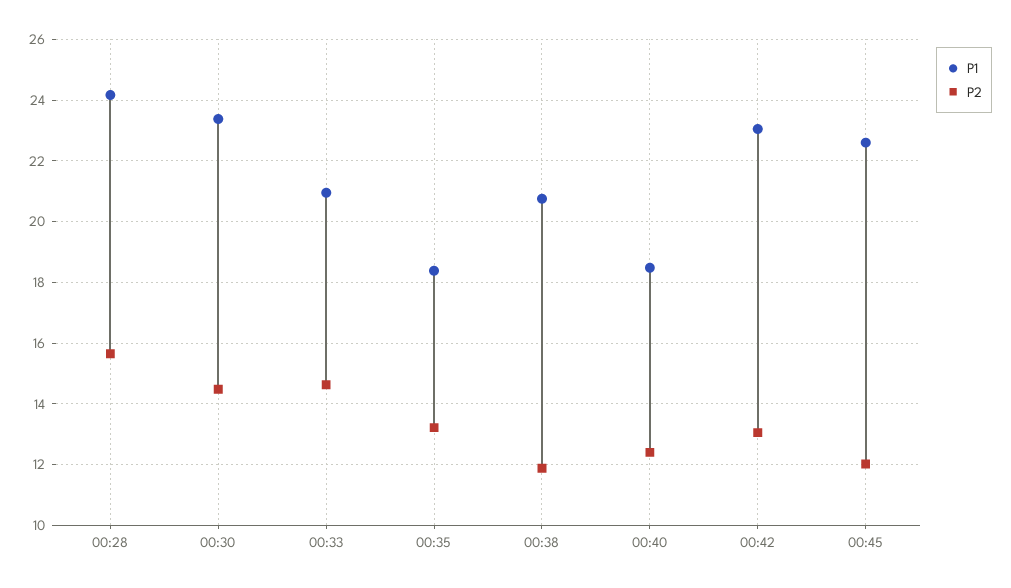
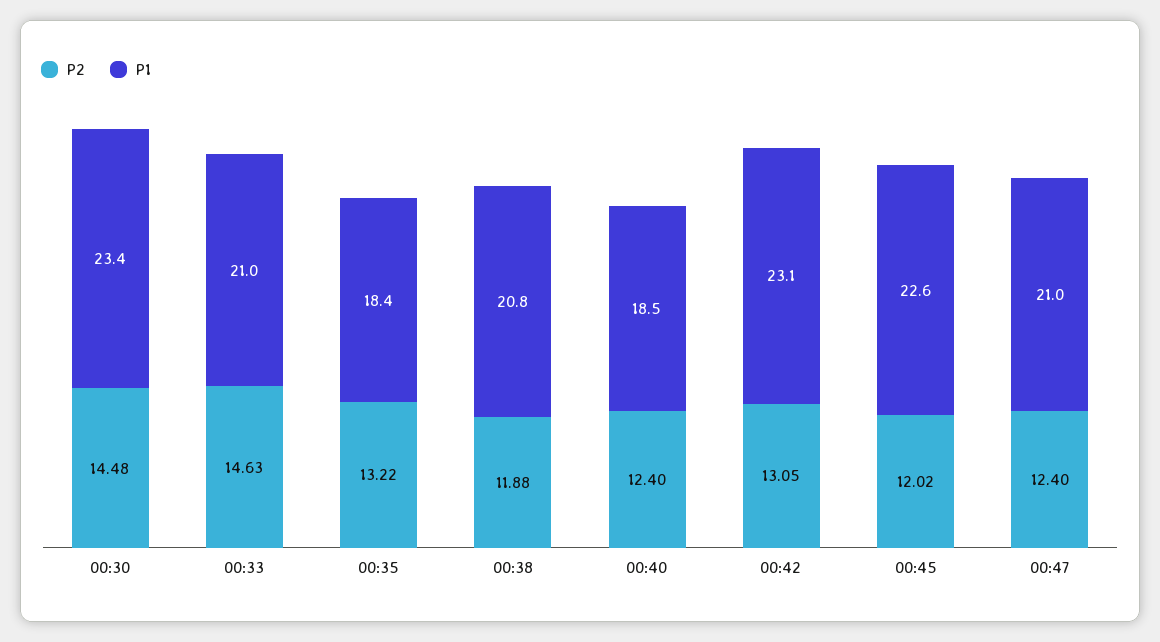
P1, 00:28: 24.2 -> none
P2, 00:28: 15.6 -> none
P2, 00:47: none -> 12.4
P1, 00:47: none -> 21

